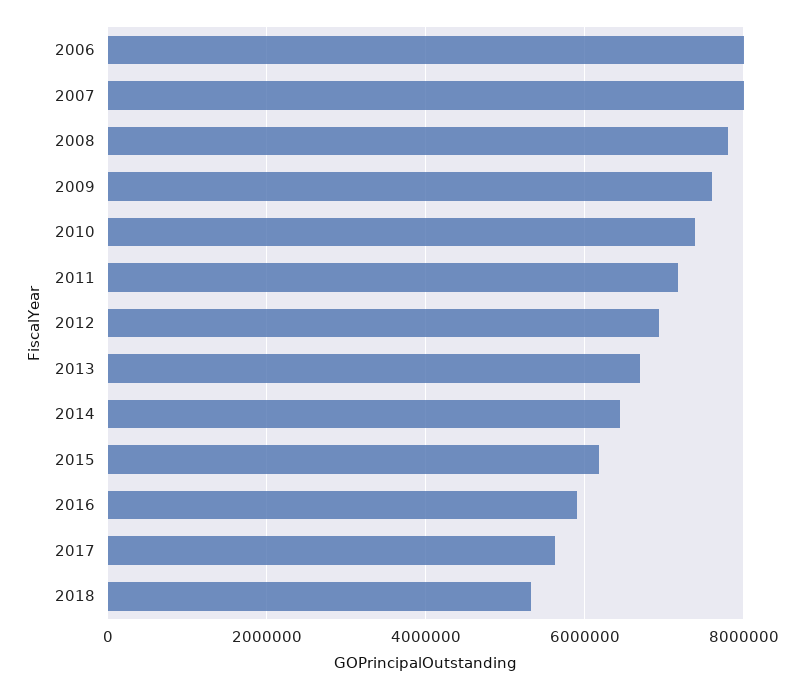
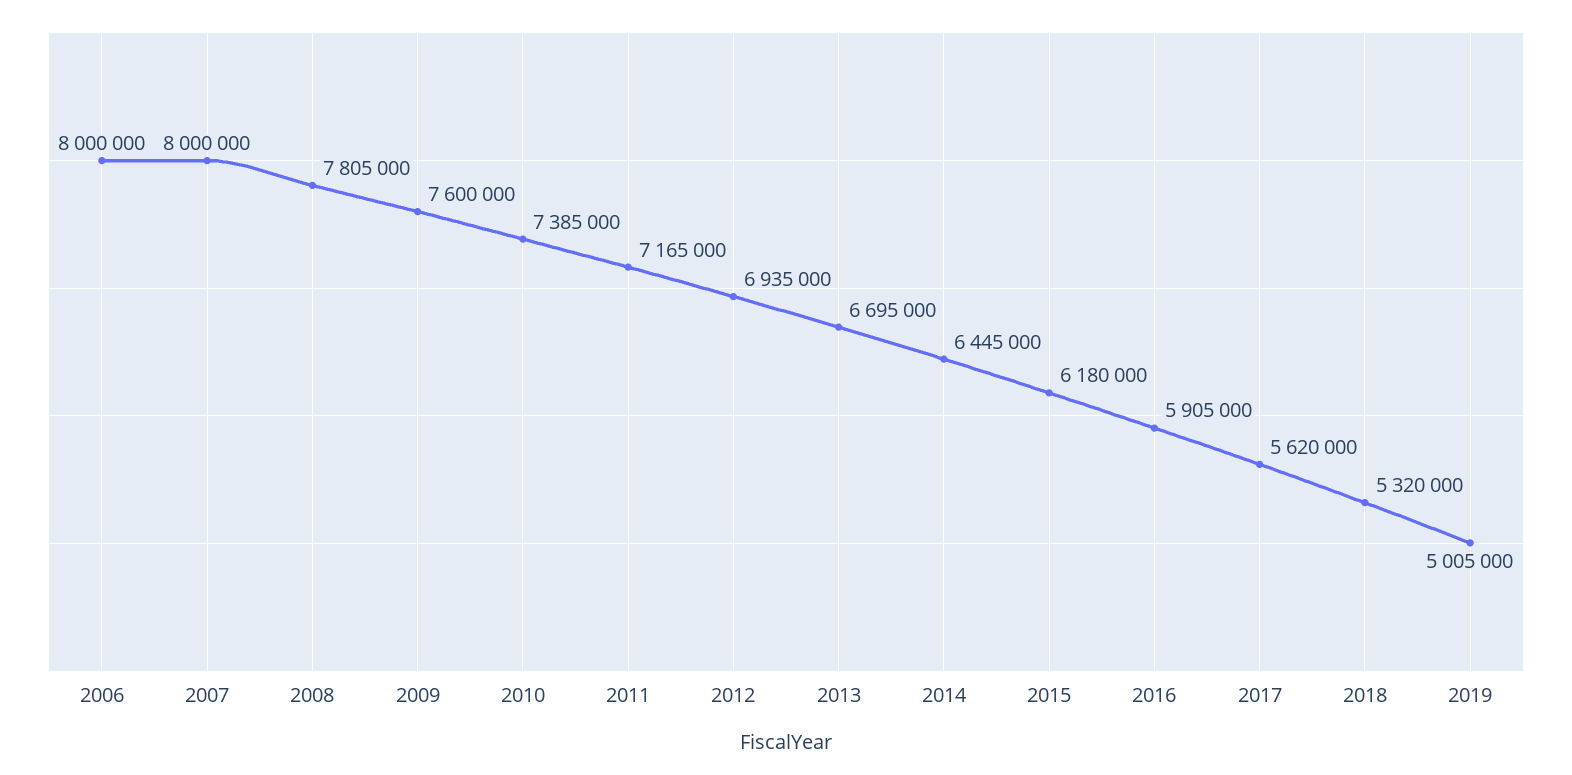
2019: none -> 5005000

